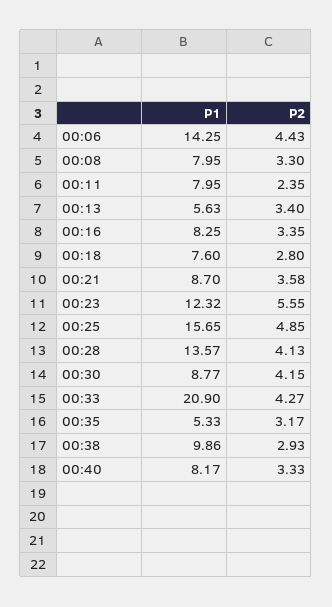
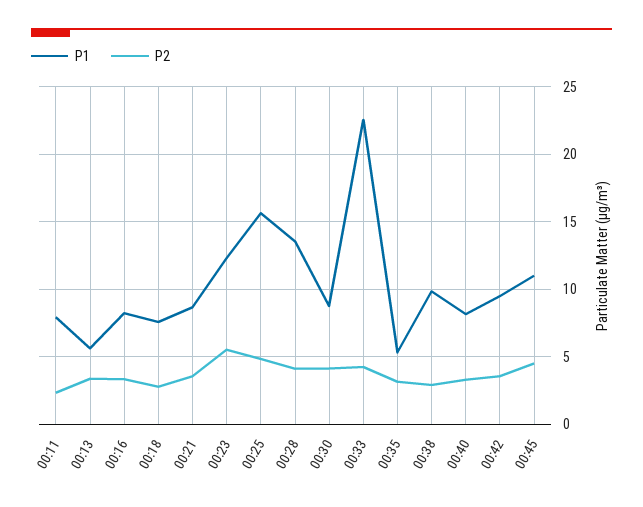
P1, 00:06: 14.25 -> none
P2, 00:06: 4.43 -> none
P1, 00:08: 7.95 -> none
P2, 00:08: 3.3 -> none
P1, 00:33: 20.9 -> 22.5
P1, 00:42: none -> 9.5
P2, 00:42: none -> 3.5
P1, 00:45: none -> 11
P2, 00:45: none -> 4.5

